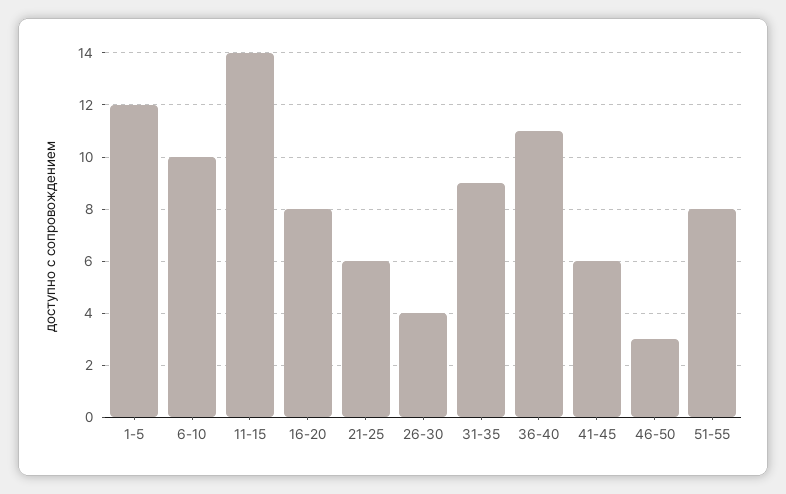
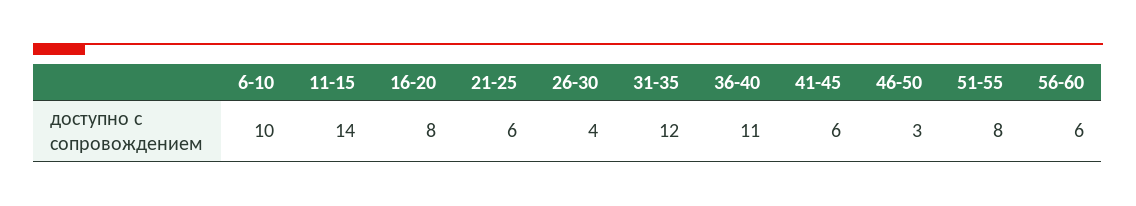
1-5: 12 -> none
31-35: 9 -> 12
56-60: none -> 6

